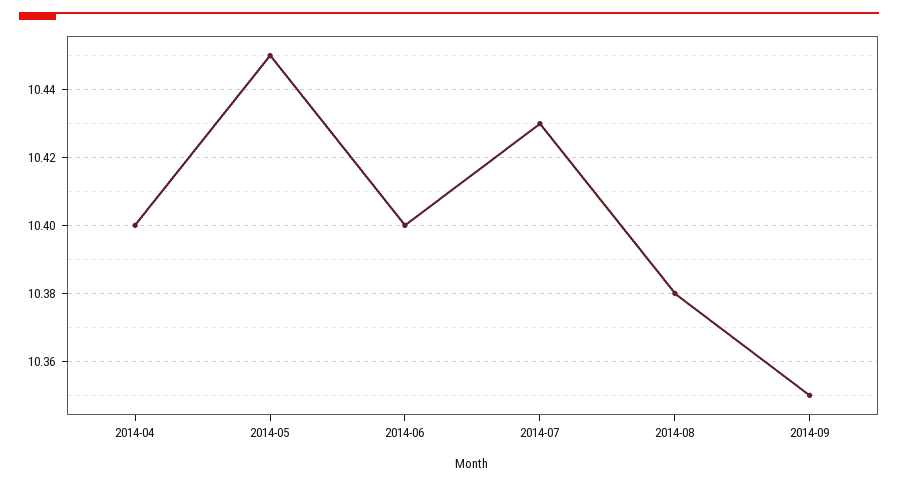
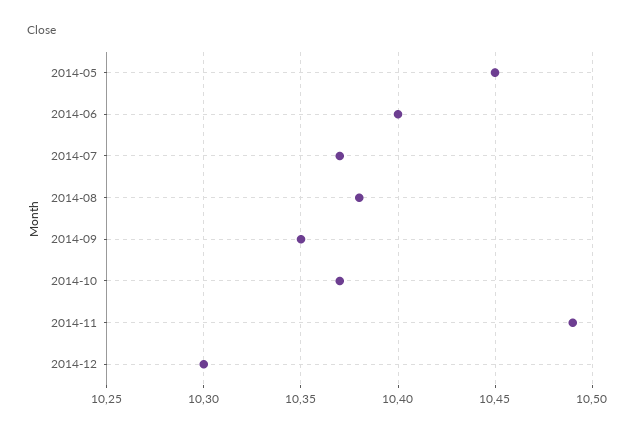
2014-04: 10.4 -> none
2014-07: 10.43 -> 10.37
2014-10: none -> 10.37
2014-11: none -> 10.49
2014-12: none -> 10.3

